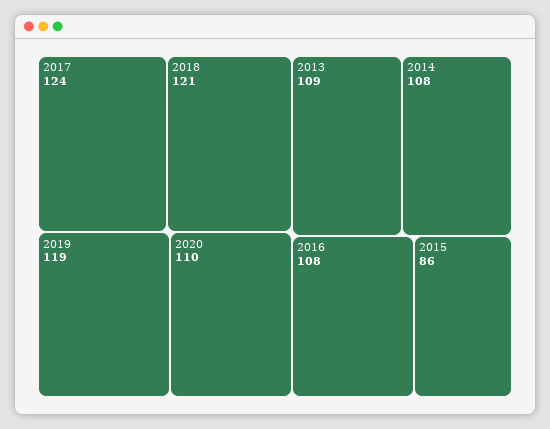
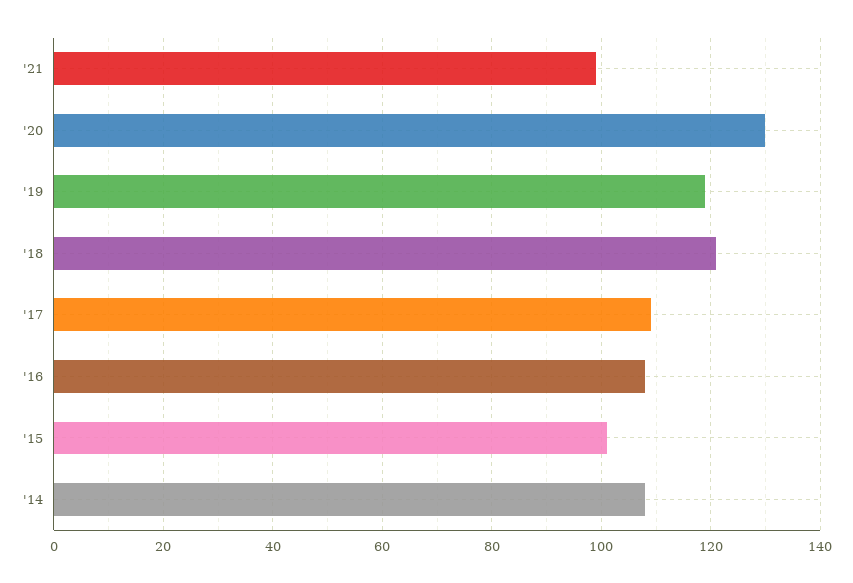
2017: 124 -> 110
2020: 110 -> 130
2013: 109 -> none
2015: 86 -> 100
'21: none -> 100

